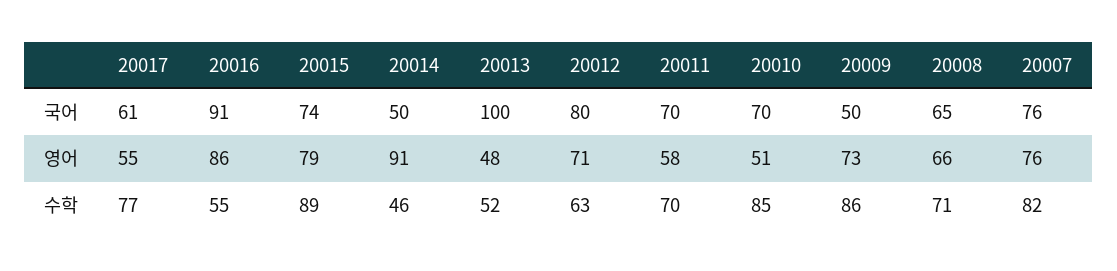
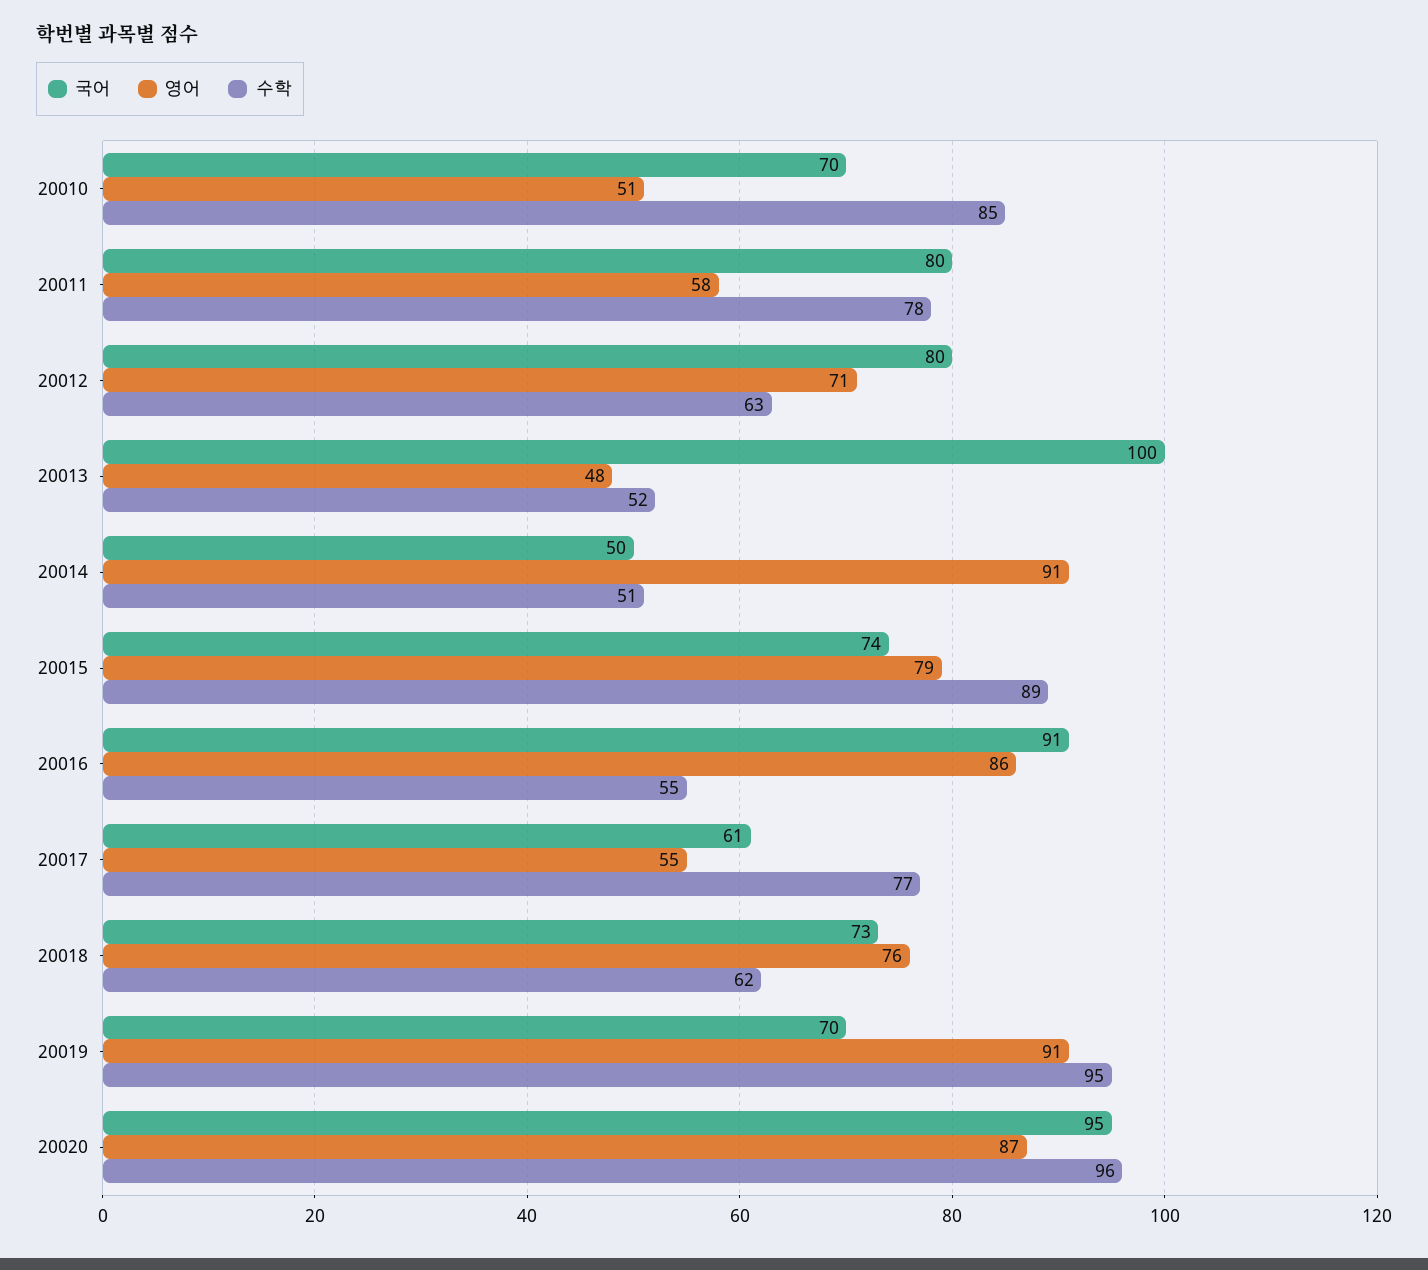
국어, 20011: 70 -> 80
국어, 20009: 50 -> none
국어, 20008: 65 -> none
국어, 20007: 76 -> none
영어, 20009: 73 -> none
영어, 20008: 66 -> none
영어, 20007: 76 -> none
수학, 20014: 46 -> 51
수학, 20011: 70 -> 78
수학, 20009: 86 -> none
수학, 20008: 71 -> none
수학, 20007: 82 -> none
국어, 20018: none -> 73
영어, 20018: none -> 76
수학, 20018: none -> 62
국어, 20019: none -> 70
영어, 20019: none -> 91
수학, 20019: none -> 95
국어, 20020: none -> 95
영어, 20020: none -> 87
수학, 20020: none -> 96

